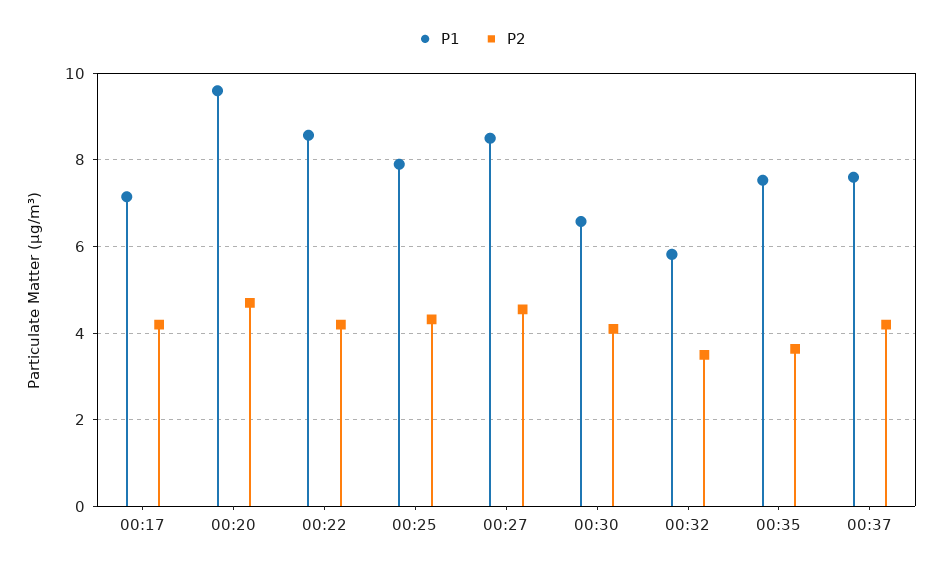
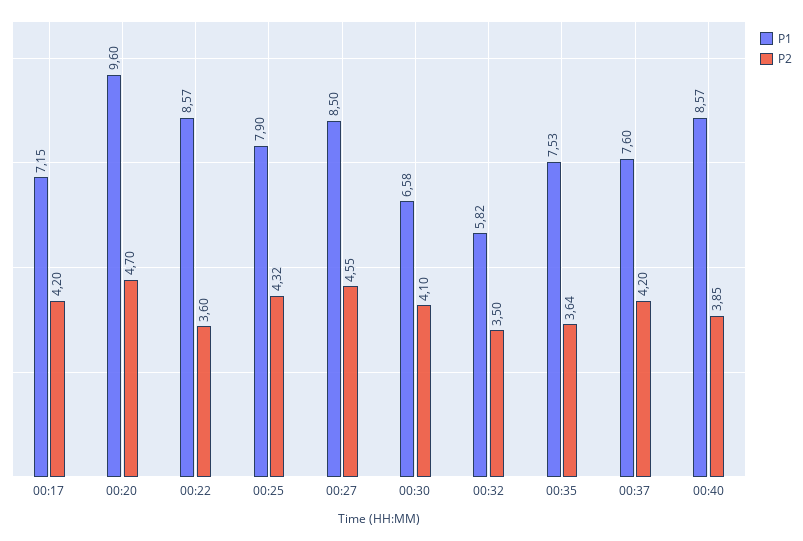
P2, 00:22: 4.2 -> 3.6
P1, 00:40: none -> 8.57
P2, 00:40: none -> 3.85

